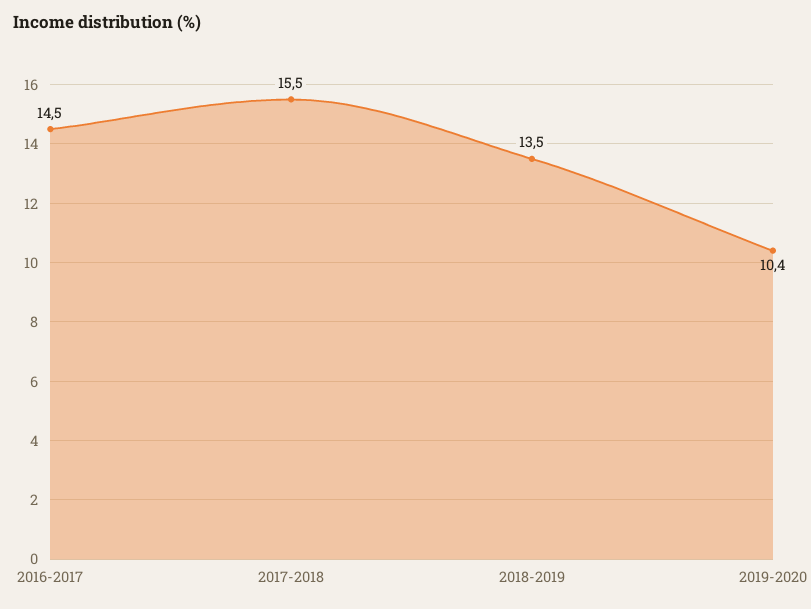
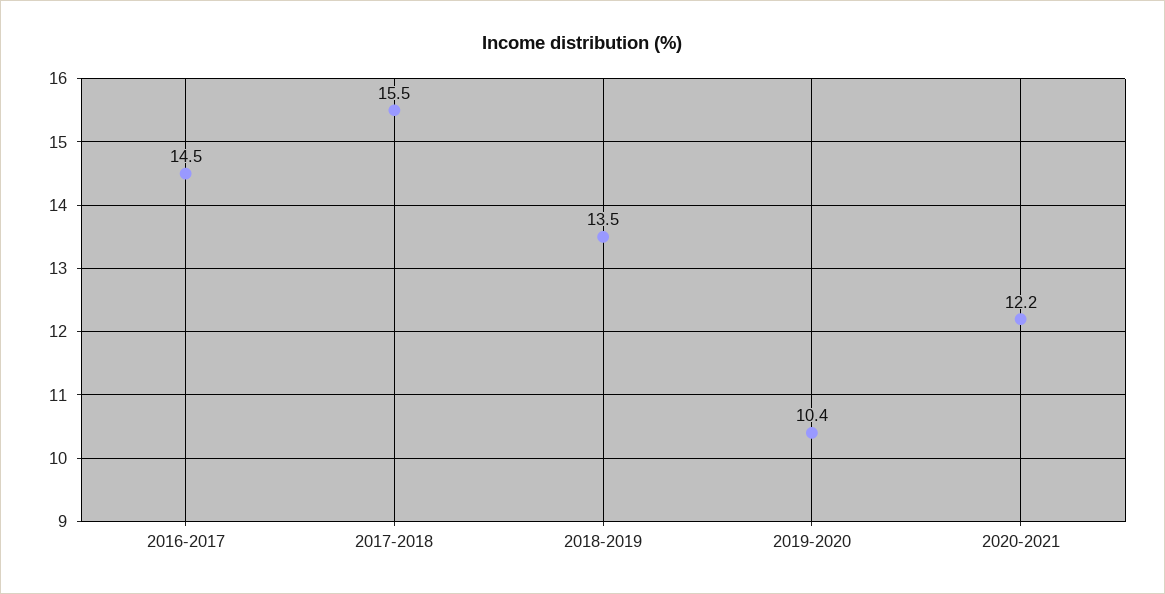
2020-2021: none -> 12.2

